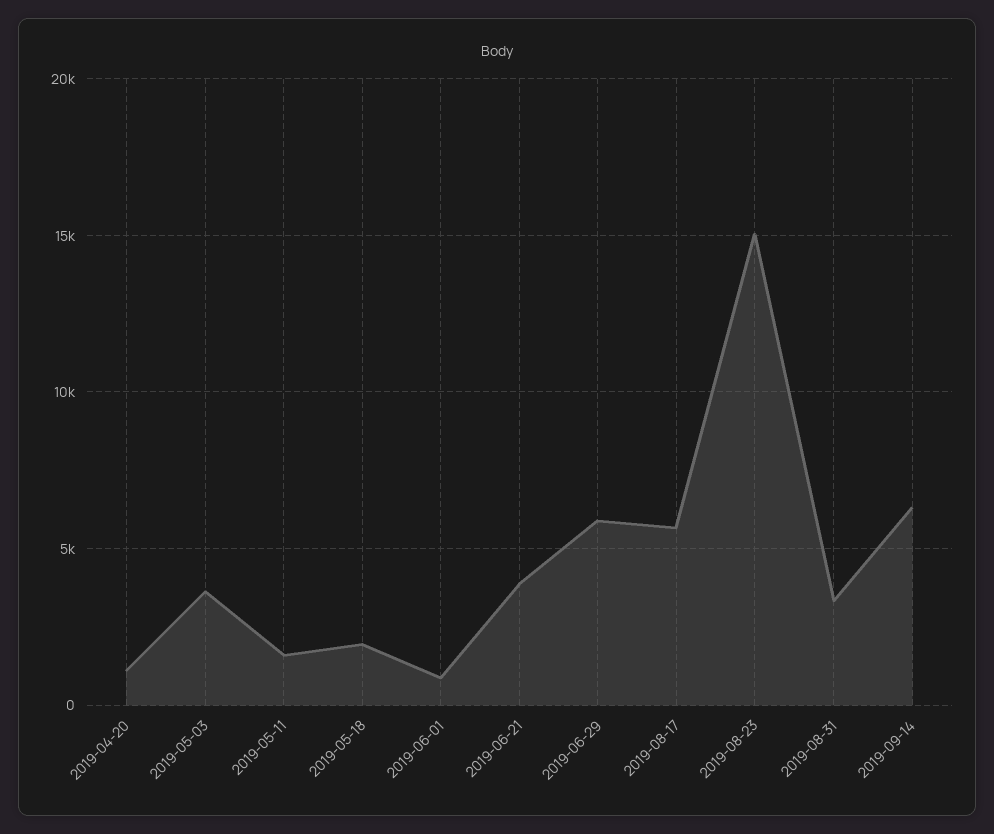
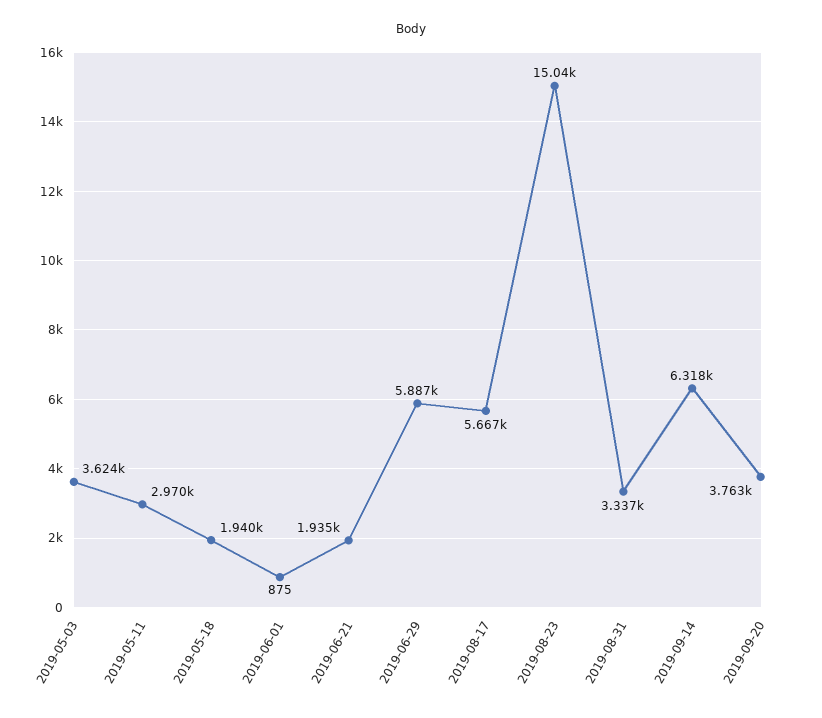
2019-04-20: 1000 -> none
2019-05-11: 1500 -> 2970
2019-06-21: 4000 -> 1935
2019-09-20: none -> 3763

